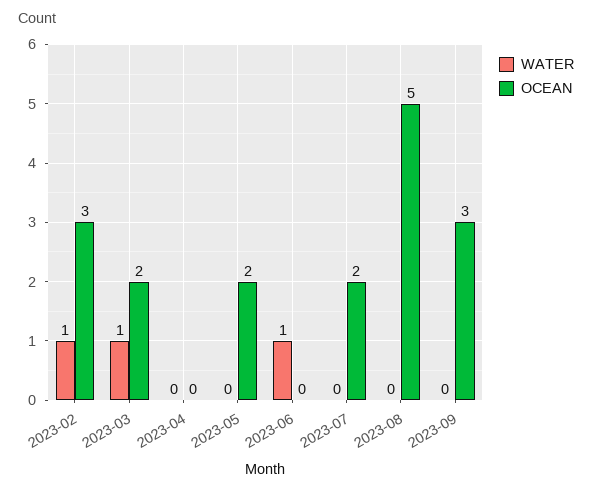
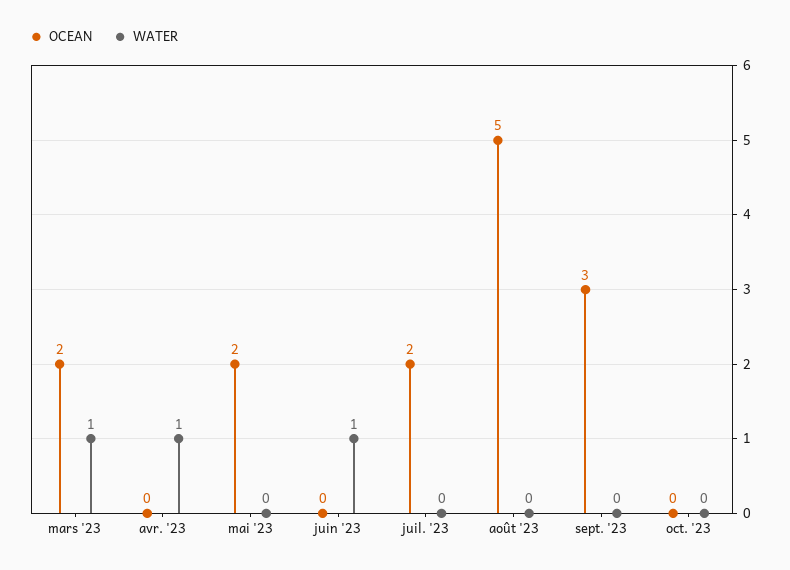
WATER, 2023-02: 1 -> none
OCEAN, 2023-02: 3 -> none
WATER, 2023-04: 0 -> 1
OCEAN, oct. '23: none -> 0
WATER, oct. '23: none -> 0

